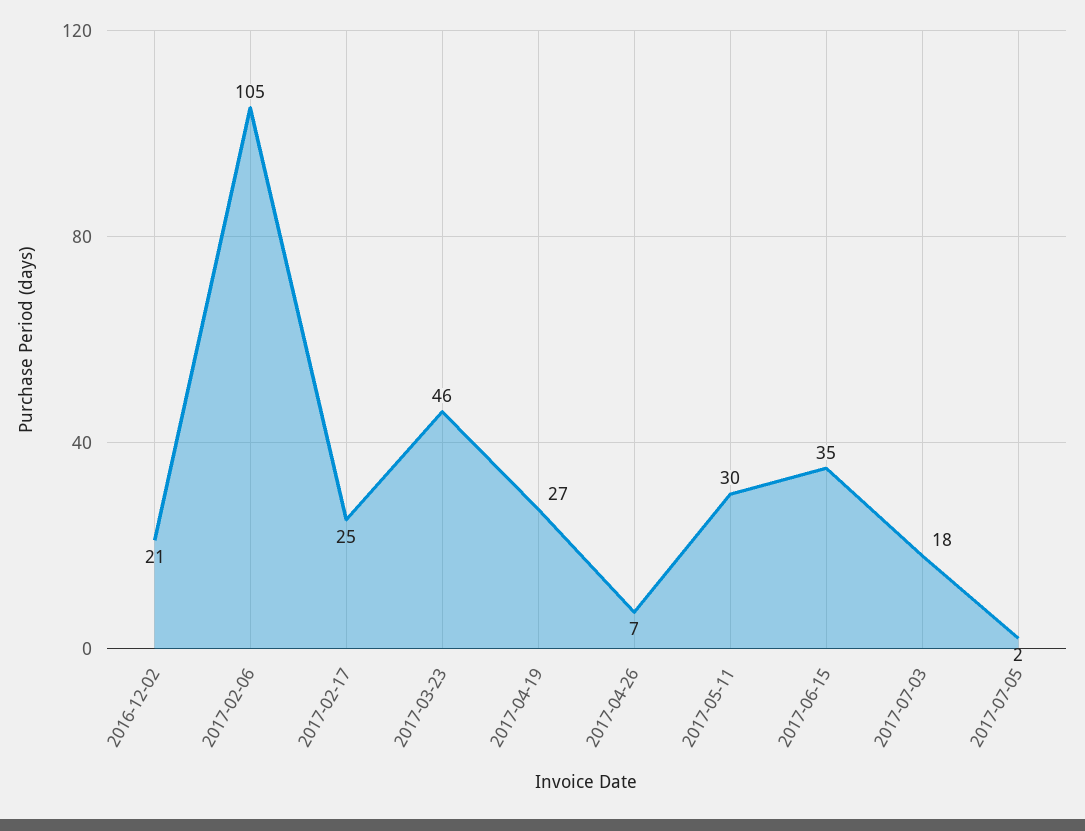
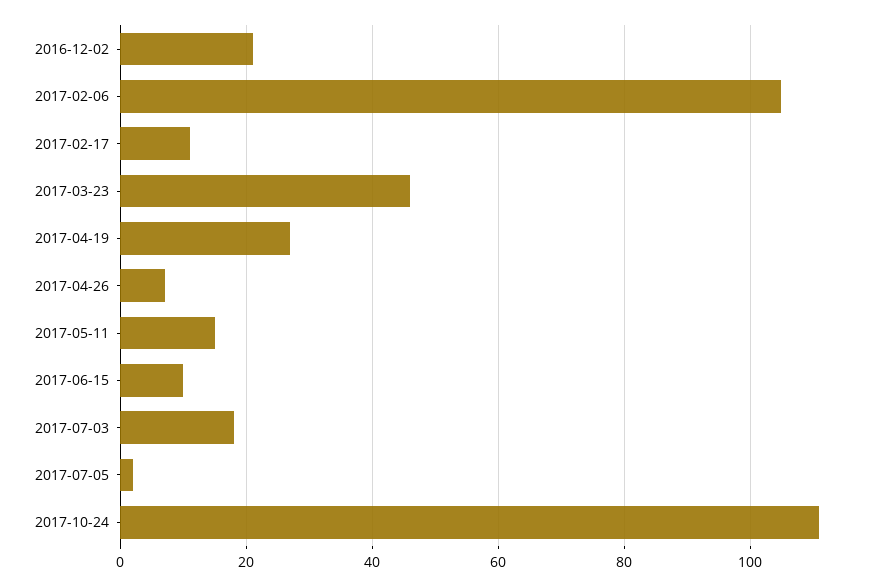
2017-02-17: 25 -> 10
2017-05-11: 30 -> 15
2017-06-15: 35 -> 10
2017-10-24: none -> 110

